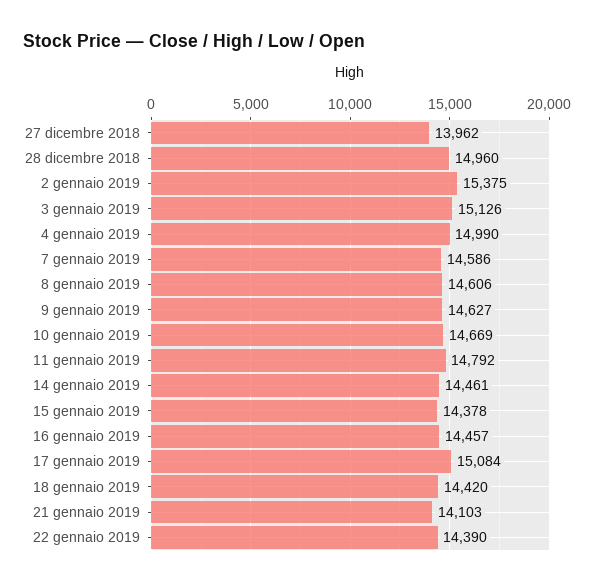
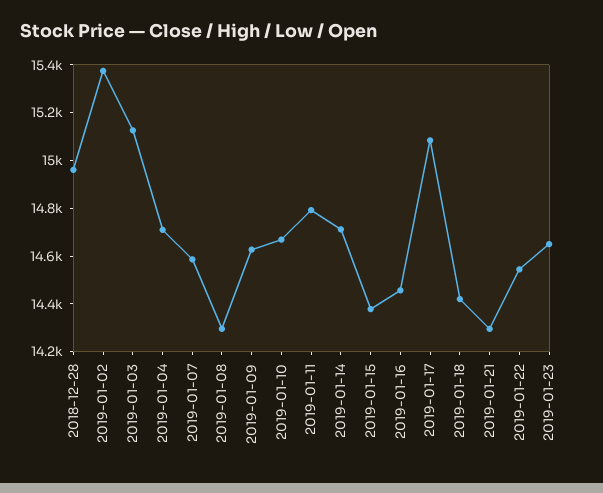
27 dicembre 2018: 13962 -> none
4 gennaio 2019: 14990 -> 14700
8 gennaio 2019: 14606 -> 14300
14 gennaio 2019: 14461 -> 14700
21 gennaio 2019: 14103 -> 14300
22 gennaio 2019: 14390 -> 14550
2019-01-23: none -> 14650

